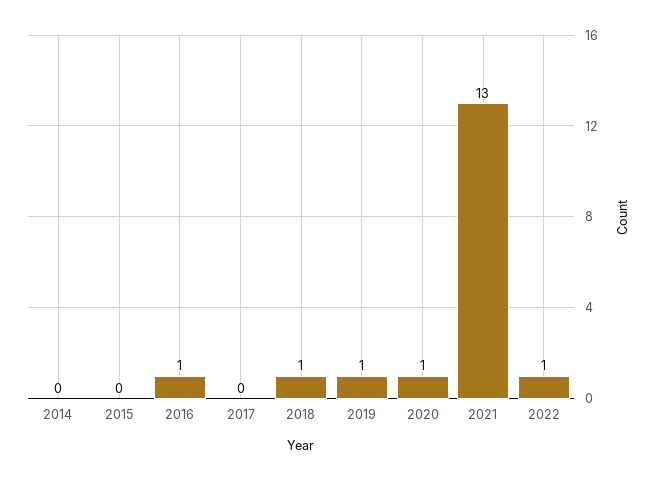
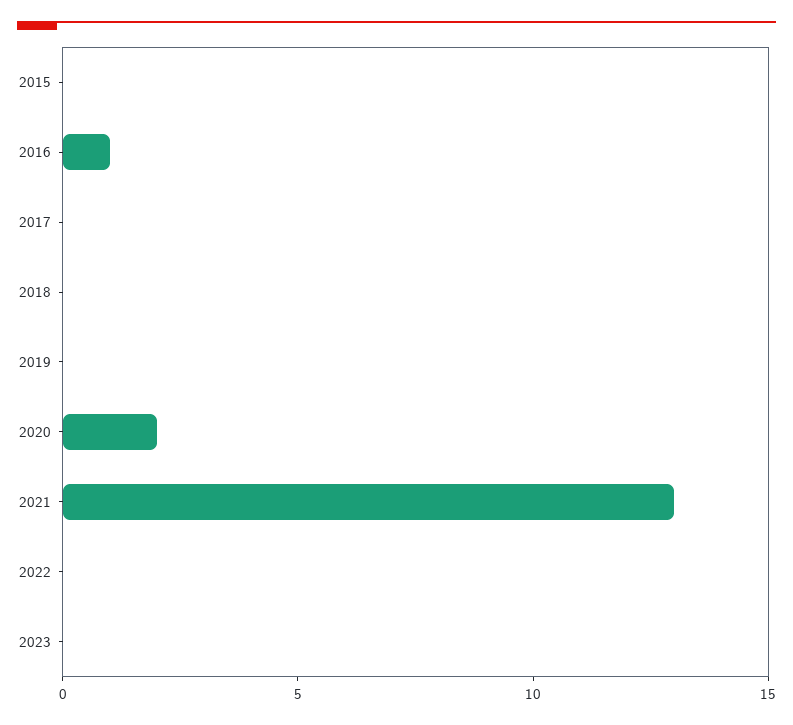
2014: 0 -> none
2018: 1 -> 0
2019: 1 -> 0
2020: 1 -> 2
2022: 1 -> 0
2023: none -> 0

